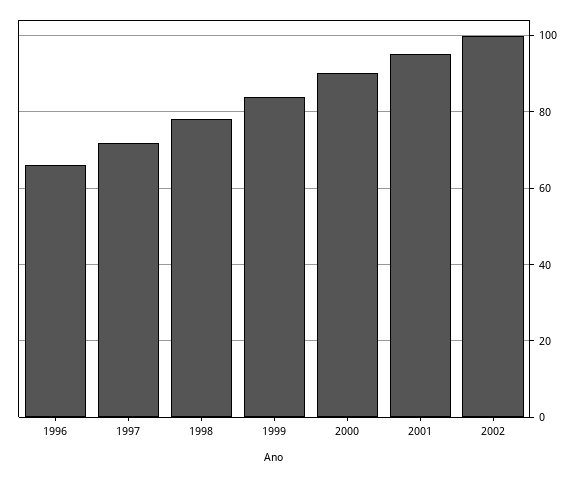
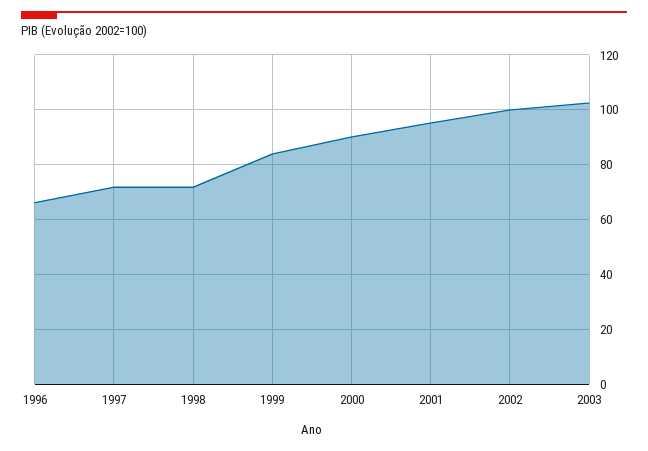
1998: 78 -> 72.5
2003: none -> 102.5

